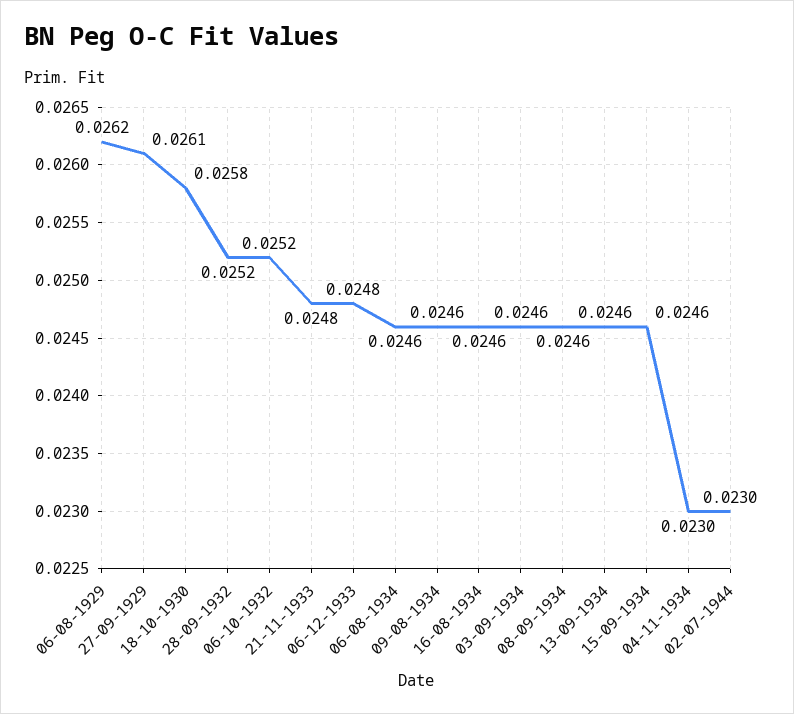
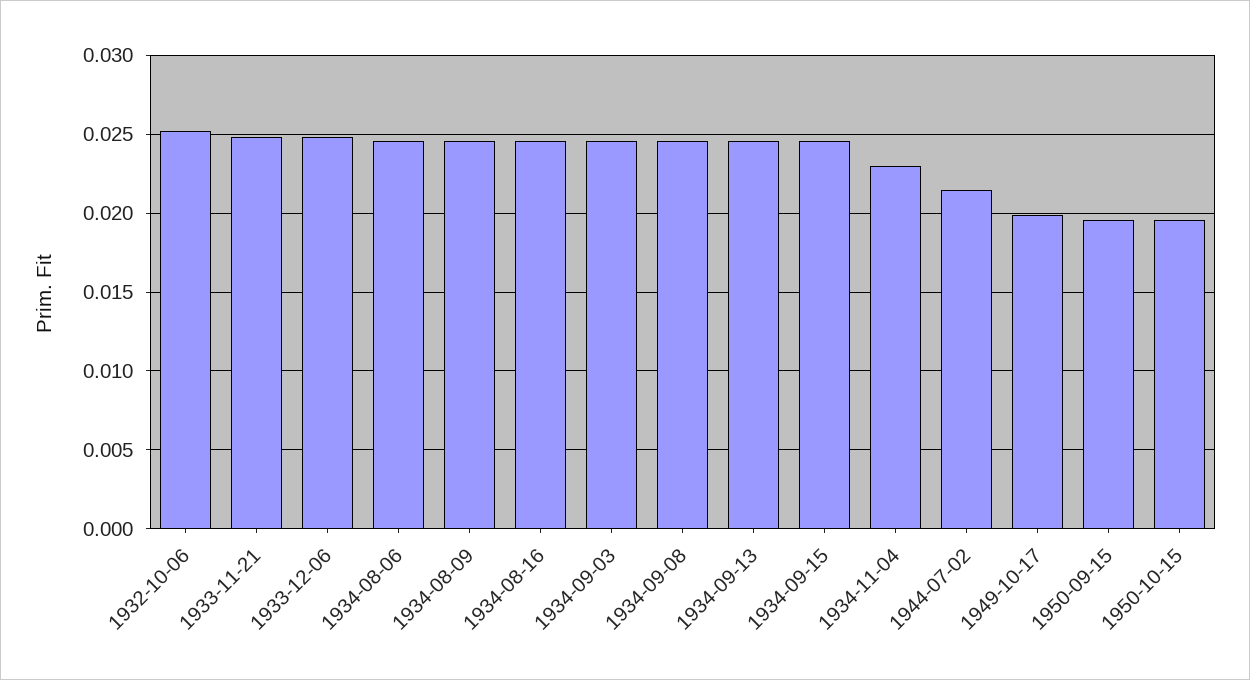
06-08-1929: 0.0262 -> none
27-09-1929: 0.0261 -> none
18-10-1930: 0.0258 -> none
28-09-1932: 0.0252 -> none
02-07-1944: 0.023 -> 0.0215
1949-10-17: none -> 0.02
1950-09-15: none -> 0.0195
1950-10-15: none -> 0.0195

